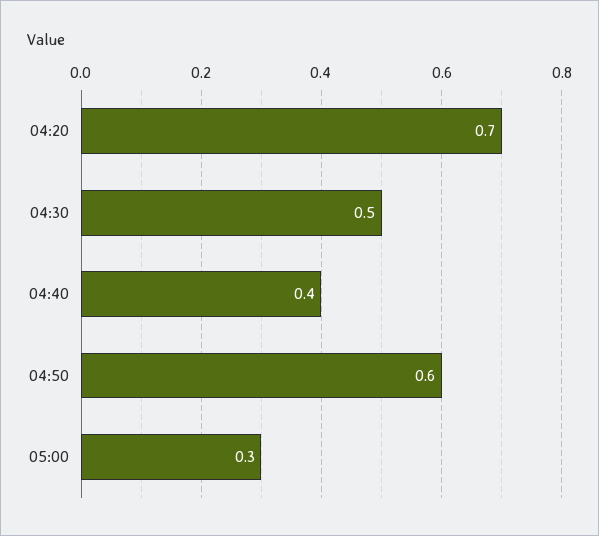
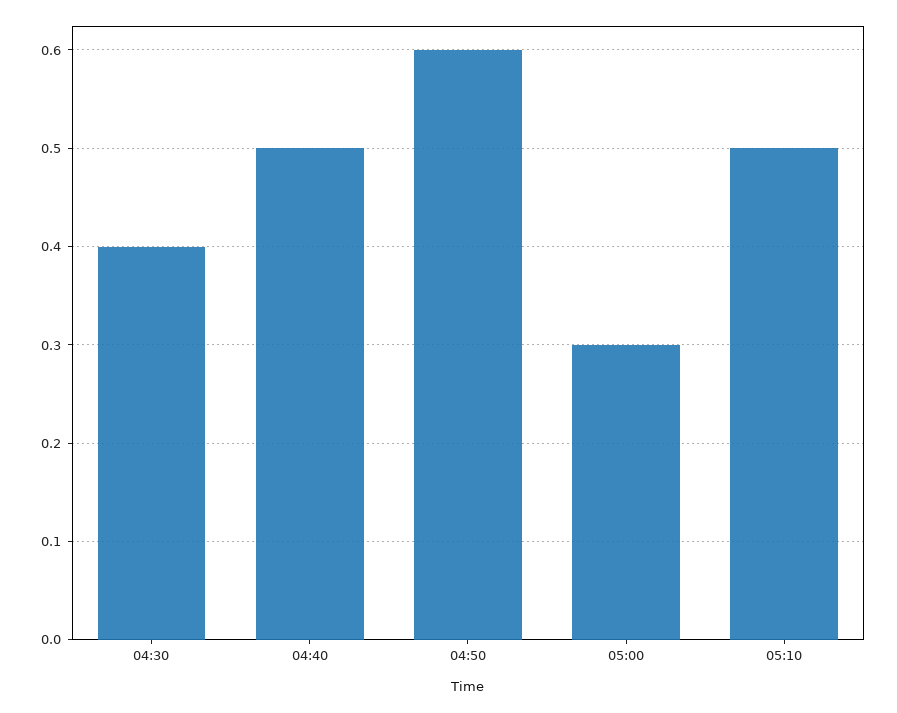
04:20: 0.7 -> none
04:30: 0.5 -> 0.4
04:40: 0.4 -> 0.5
05:10: none -> 0.5

